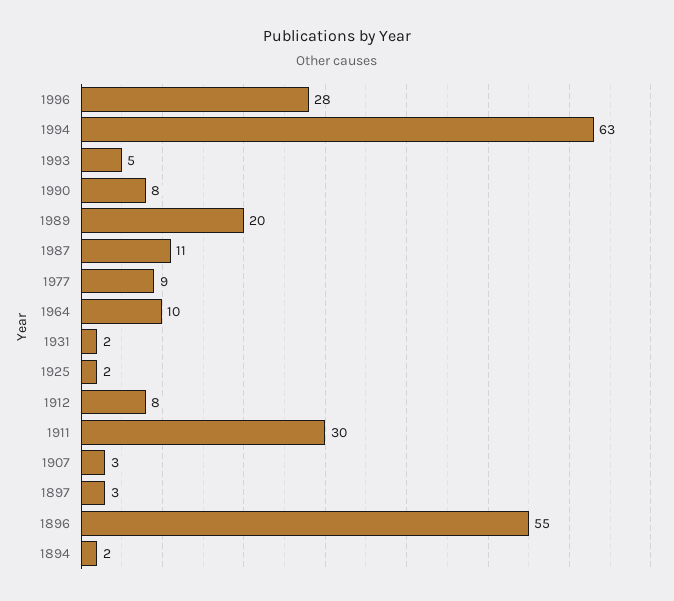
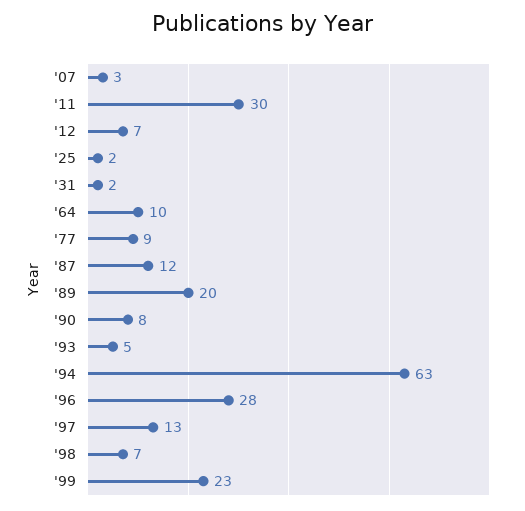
1987: 11 -> 12
1912: 8 -> 7
1897: 3 -> none
1896: 55 -> none
1894: 2 -> none
'97: none -> 13
'98: none -> 7
'99: none -> 23

